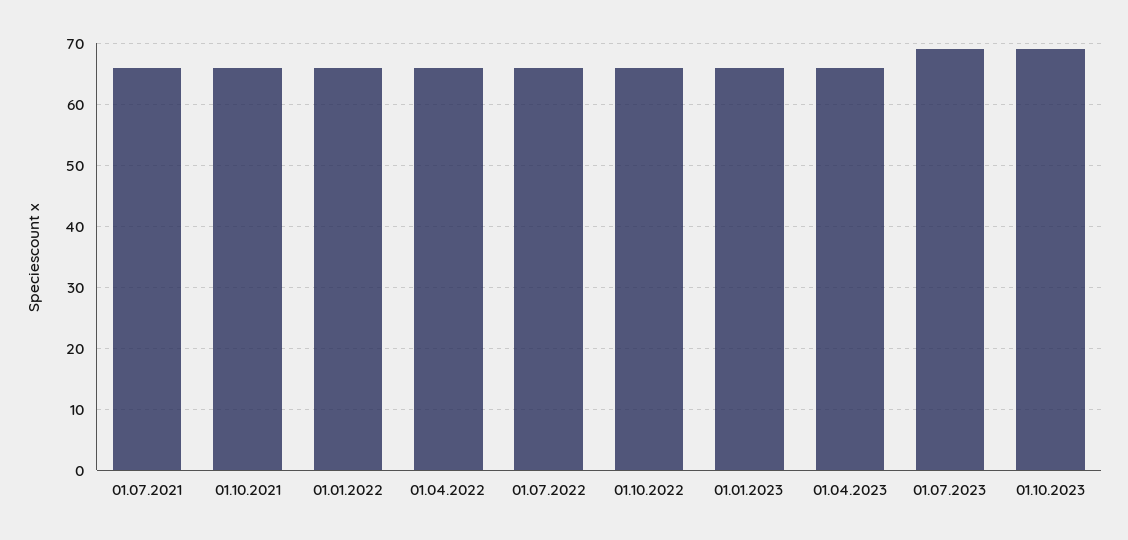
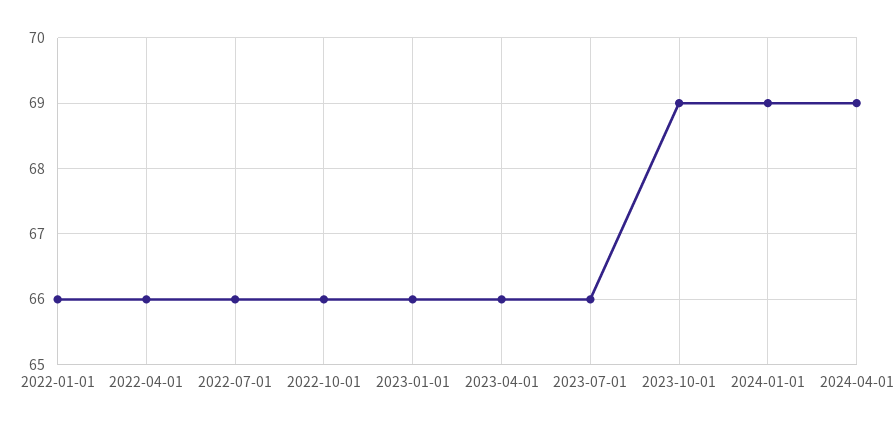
01.07.2021: 66 -> none
01.10.2021: 66 -> none
01.07.2023: 69 -> 66
2024-01-01: none -> 69
2024-04-01: none -> 69

